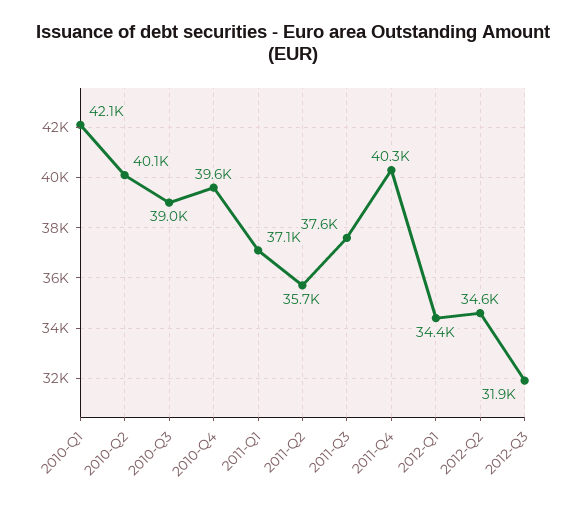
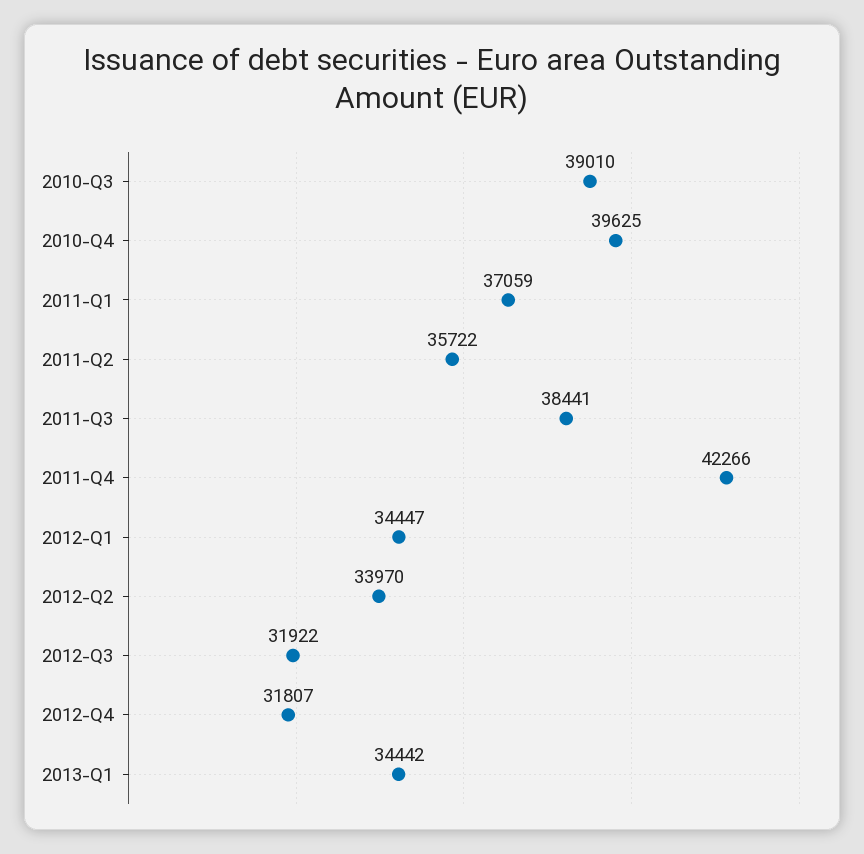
2010-Q1: 42100 -> none
2010-Q2: 40100 -> none
2011-Q3: 37600 -> 38441
2011-Q4: 40300 -> 42266
2012-Q2: 34600 -> 33970
2012-Q4: none -> 31807
2013-Q1: none -> 34442

